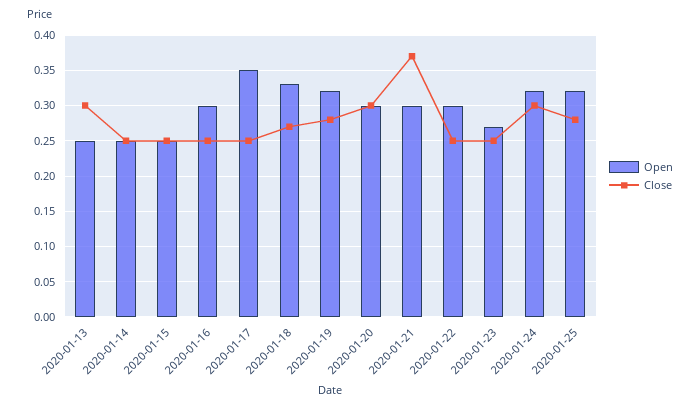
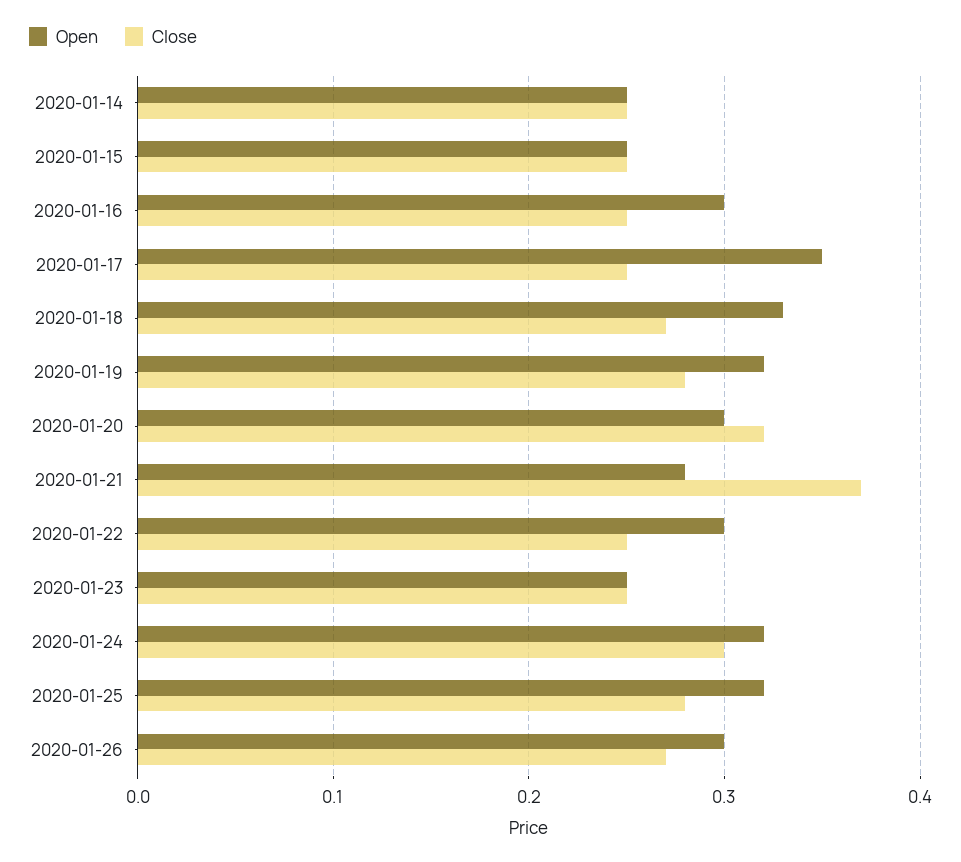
Open, 2020-01-13: 0.25 -> none
Close, 2020-01-13: 0.3 -> none
Close, 2020-01-20: 0.3 -> 0.32
Open, 2020-01-21: 0.3 -> 0.28
Open, 2020-01-23: 0.27 -> 0.25
Open, 2020-01-26: none -> 0.3
Close, 2020-01-26: none -> 0.27

